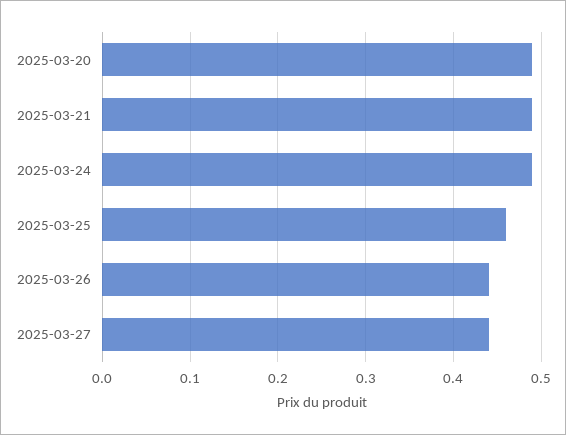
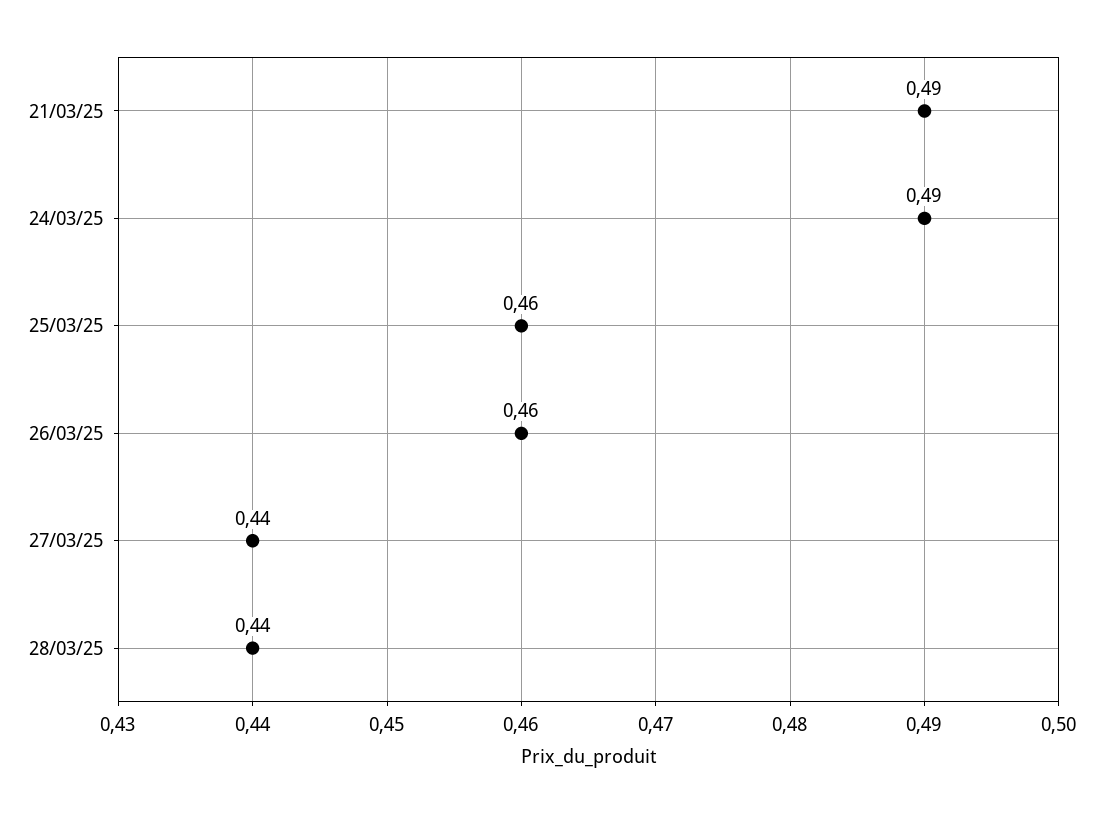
2025-03-20: 0.49 -> none
2025-03-26: 0.44 -> 0.46
28/03/25: none -> 0.44

